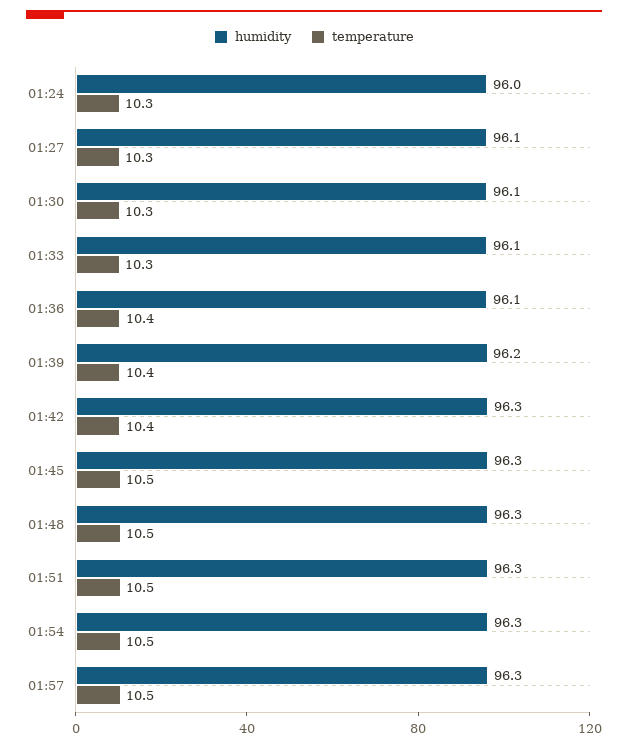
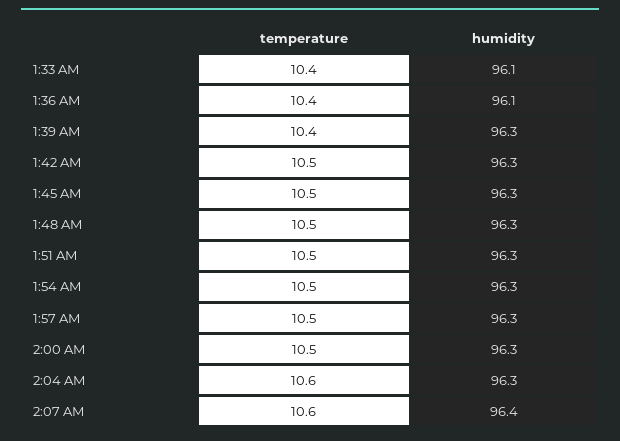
humidity, 01:24: 96 -> none
temperature, 01:24: 10.3 -> none
humidity, 01:27: 96.1 -> none
temperature, 01:27: 10.3 -> none
humidity, 01:30: 96.1 -> none
temperature, 01:30: 10.3 -> none
temperature, 01:33: 10.3 -> 10.4
humidity, 01:39: 96.2 -> 96.3
temperature, 01:42: 10.4 -> 10.5
temperature, 2:00 AM: none -> 10.5
humidity, 2:00 AM: none -> 96.3
temperature, 2:04 AM: none -> 10.6
humidity, 2:04 AM: none -> 96.3
temperature, 2:07 AM: none -> 10.6
humidity, 2:07 AM: none -> 96.4

